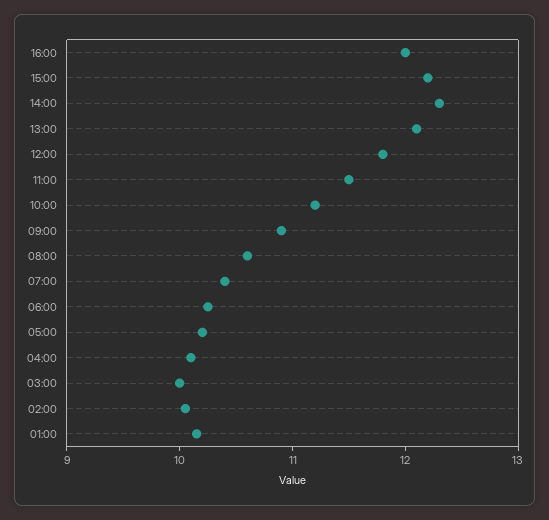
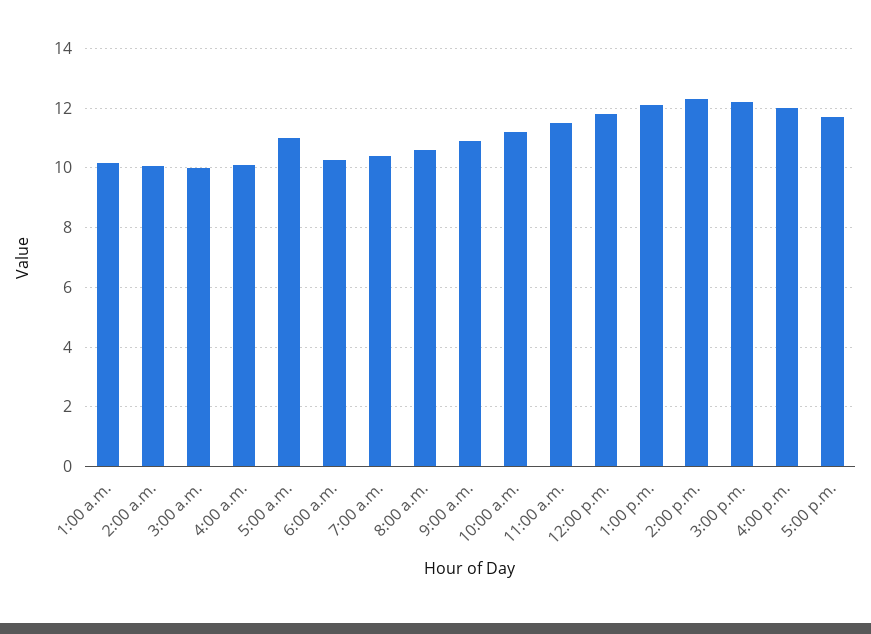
05:00: 10.2 -> 11
5:00 p.m.: none -> 11.75

